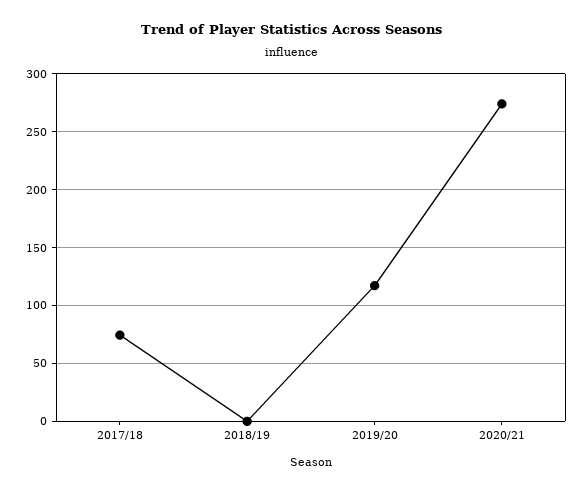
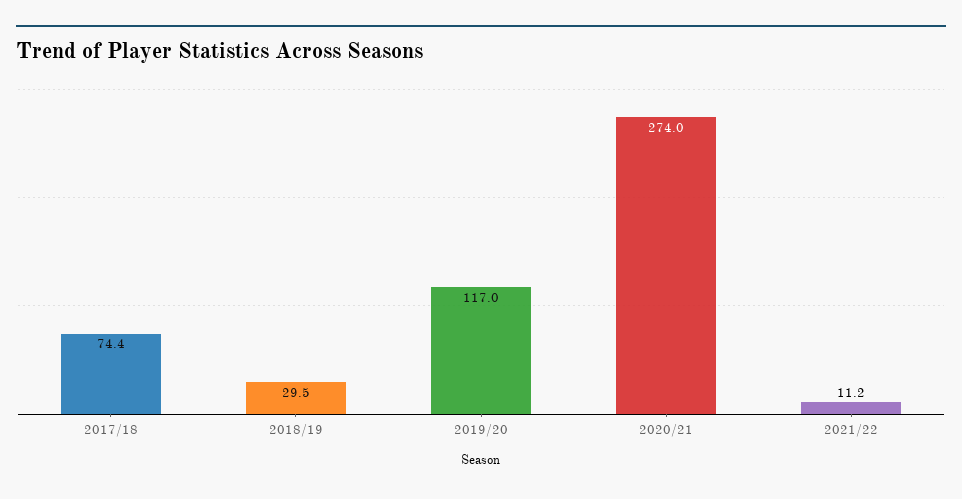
2018/19: 0 -> 29.5
2021/22: none -> 11.2

